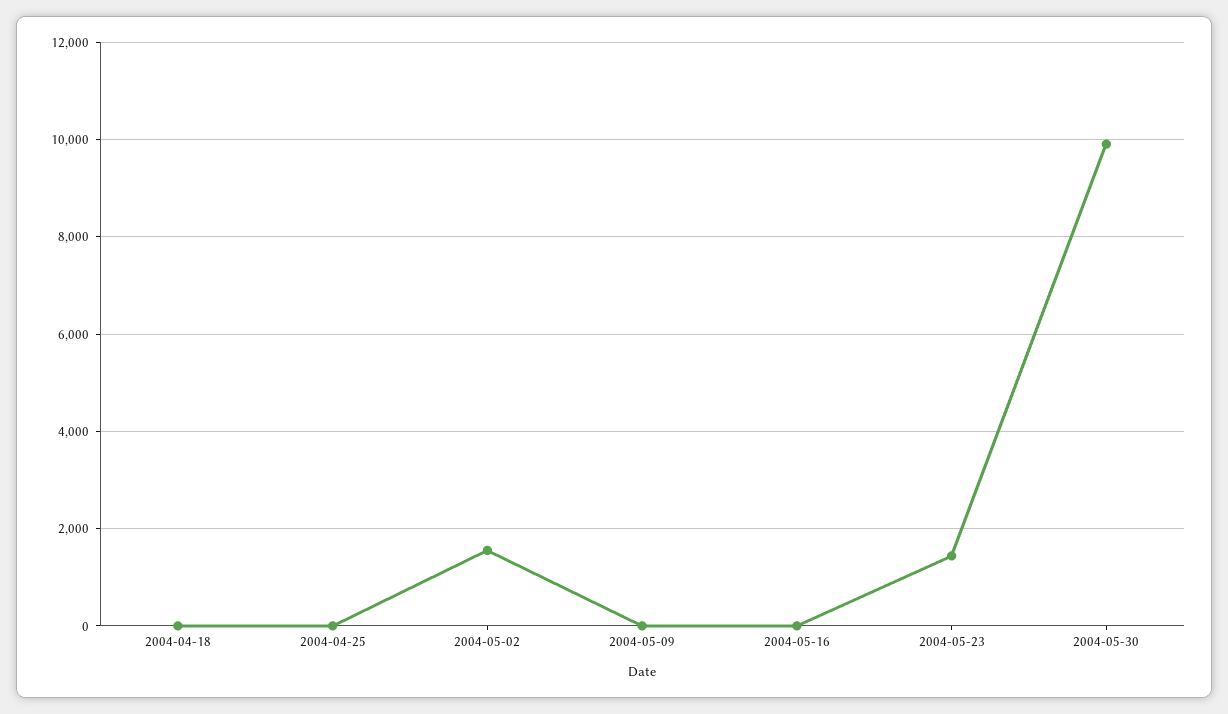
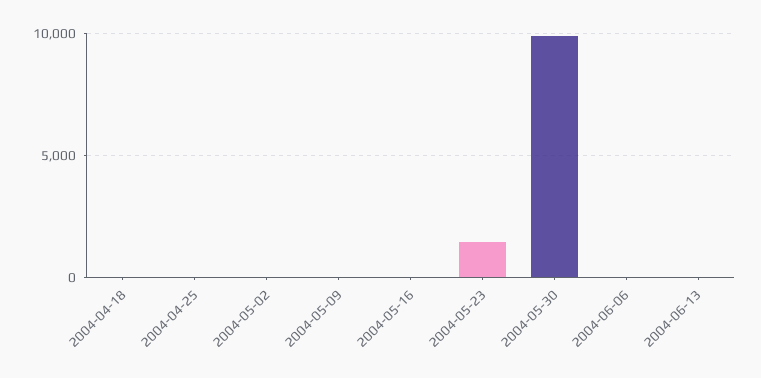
2004-05-02: 1600 -> 0
2004-06-06: none -> 0
2004-06-13: none -> 0

